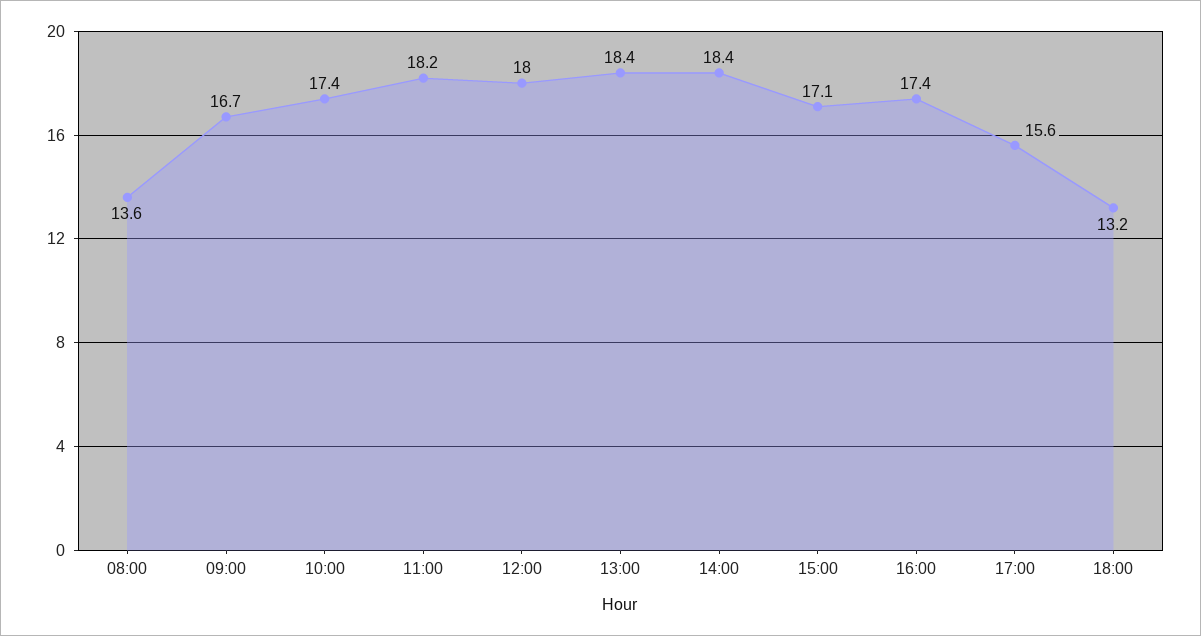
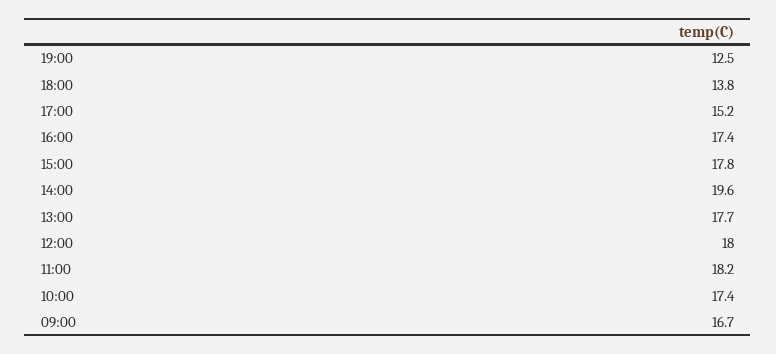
08:00: 13.6 -> none
13:00: 18.4 -> 17.7
14:00: 18.4 -> 19.6
15:00: 17.1 -> 17.8
17:00: 15.6 -> 15.2
18:00: 13.2 -> 13.8
19:00: none -> 12.5

